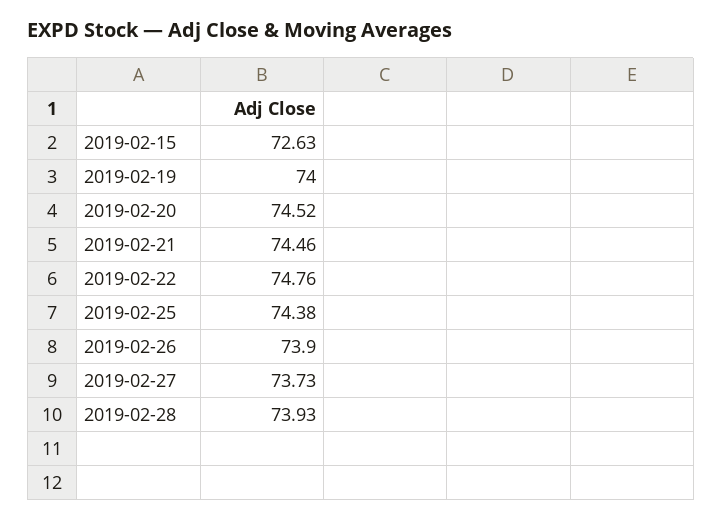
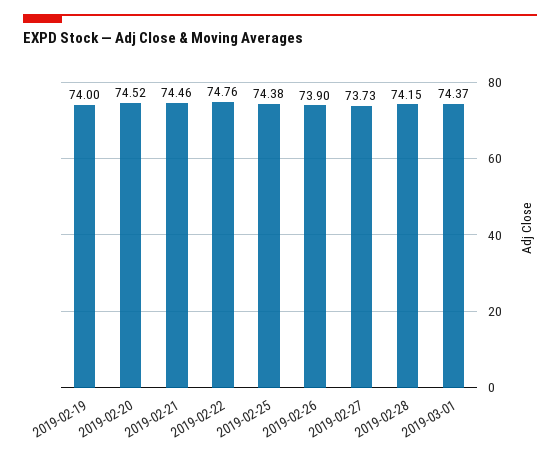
2019-02-15: 72.63 -> none
2019-02-28: 73.93 -> 74.15
2019-03-01: none -> 74.37

